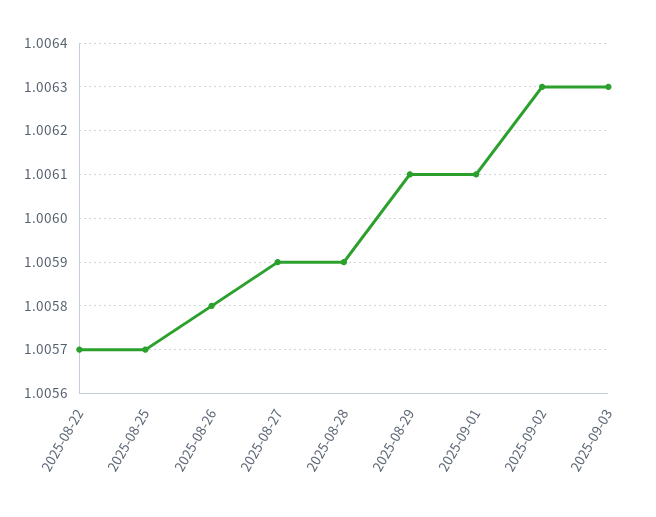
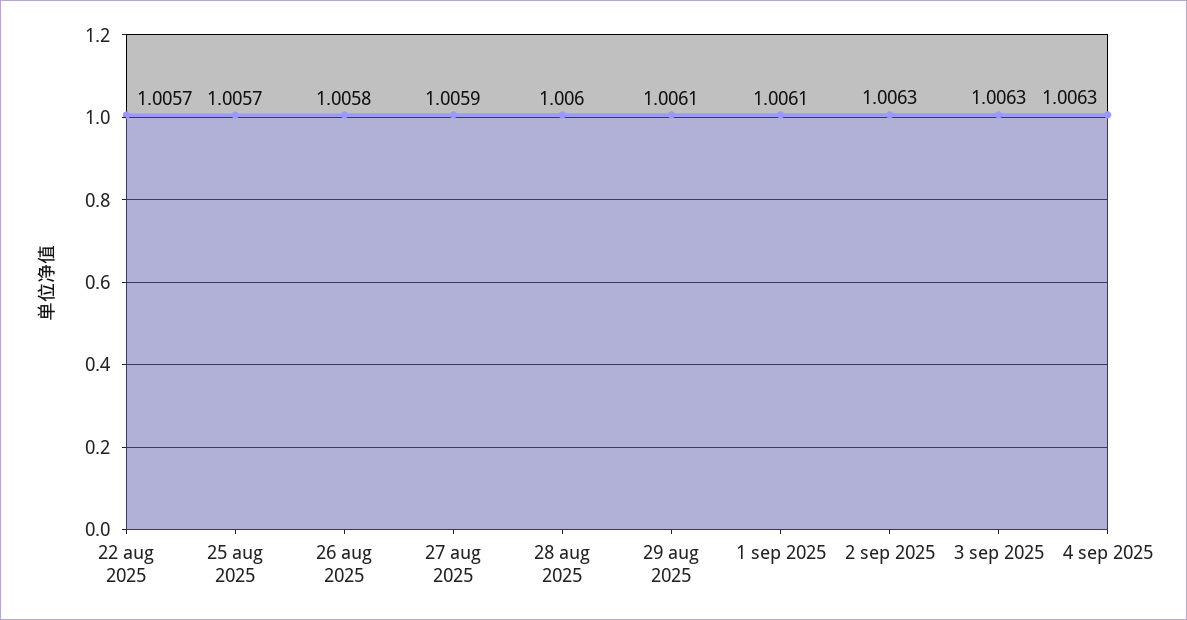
2025-08-28: 1.0059 -> 1.006
4 sep 2025: none -> 1.0063

